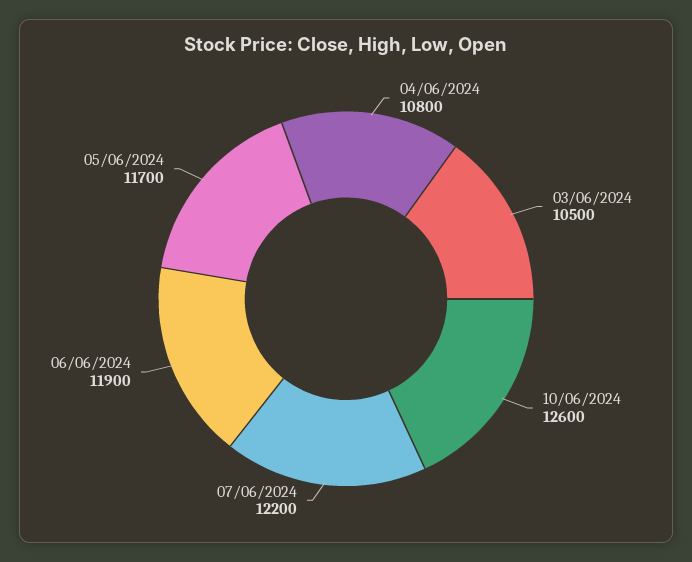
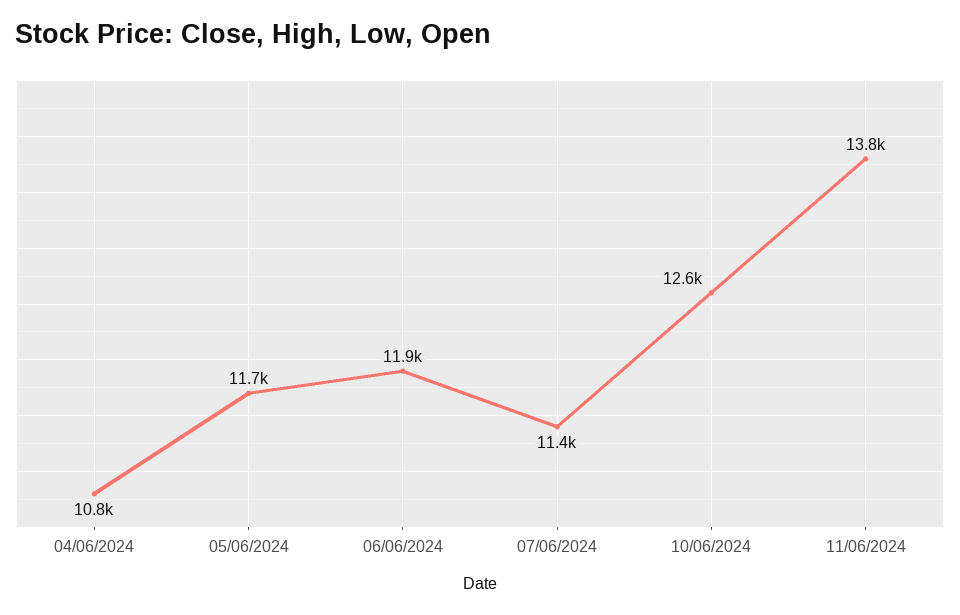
03/06/2024: 10500 -> none
07/06/2024: 12200 -> 11400
11/06/2024: none -> 13800

